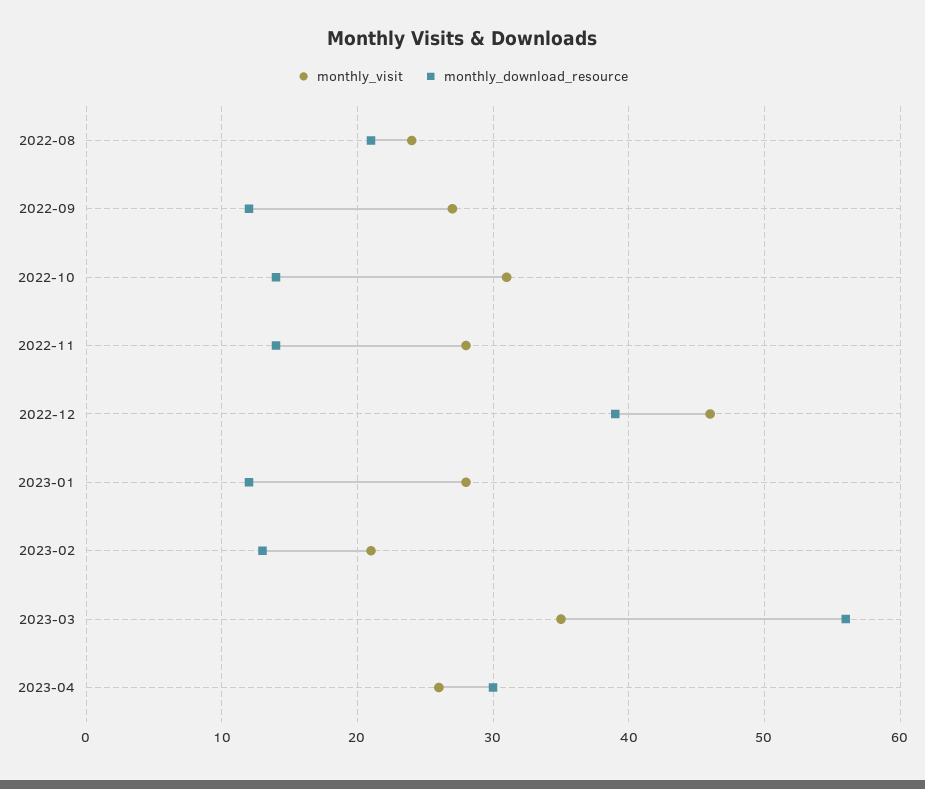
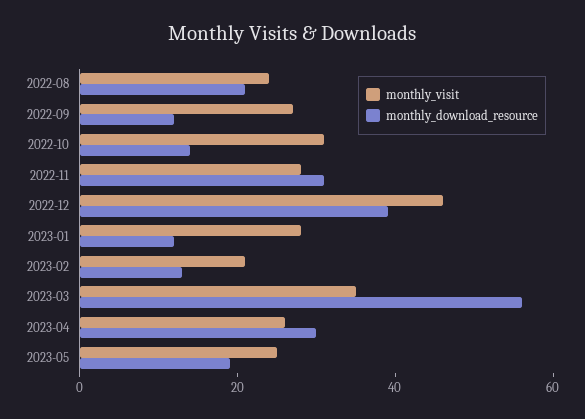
monthly_download_resource, 2022-11: 14 -> 30
monthly_visit, 2023-05: none -> 25
monthly_download_resource, 2023-05: none -> 20

